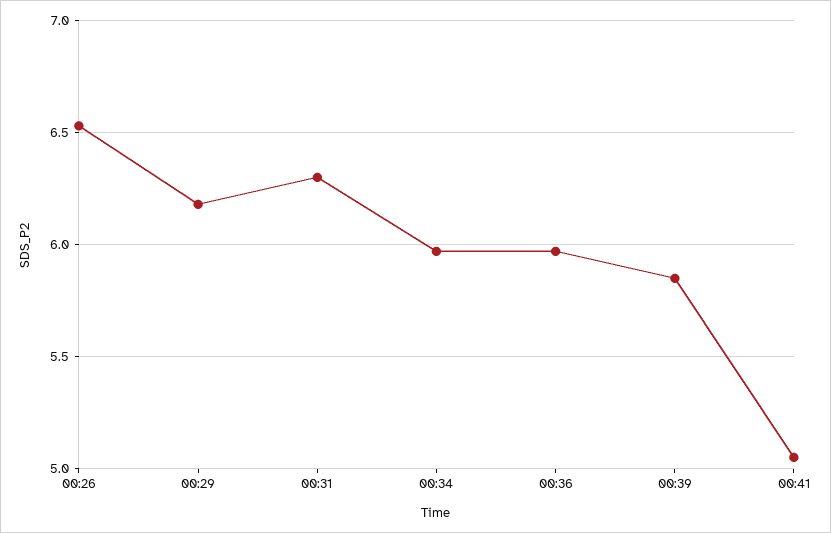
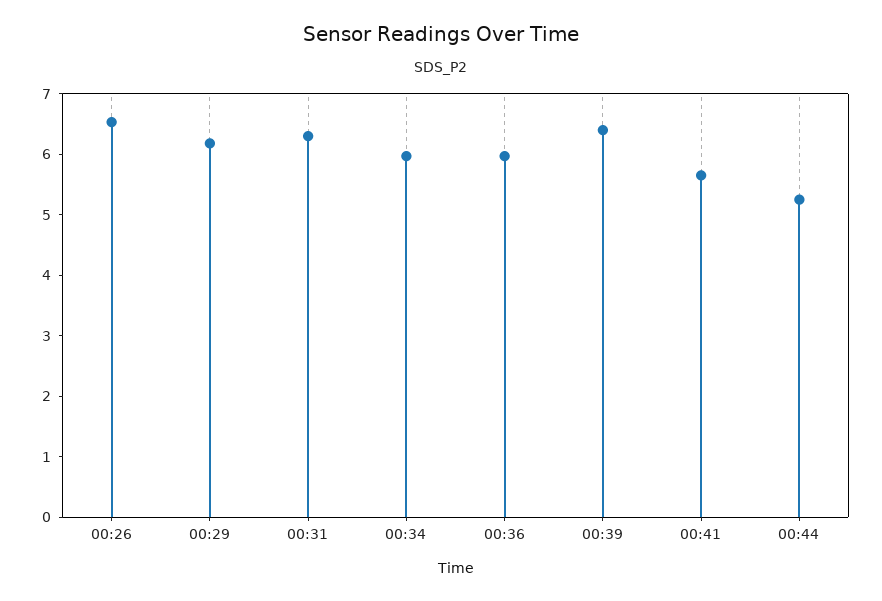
00:39: 5.85 -> 6.4
00:41: 5.05 -> 5.6
00:44: none -> 5.2

